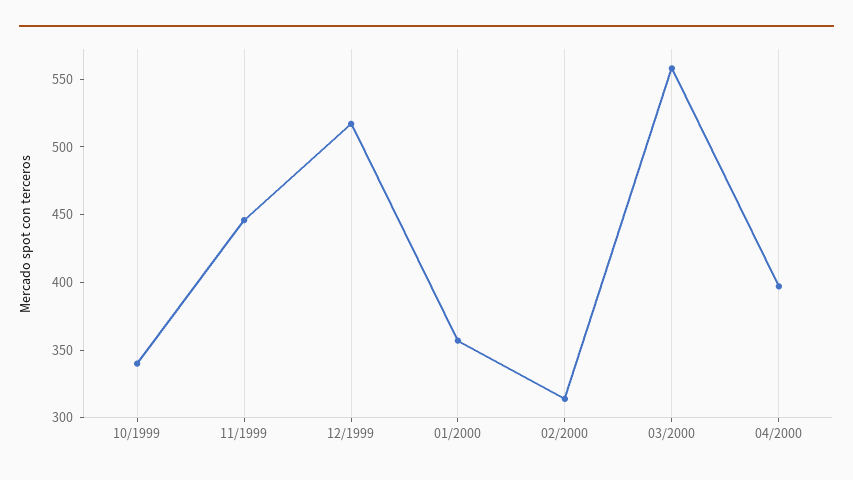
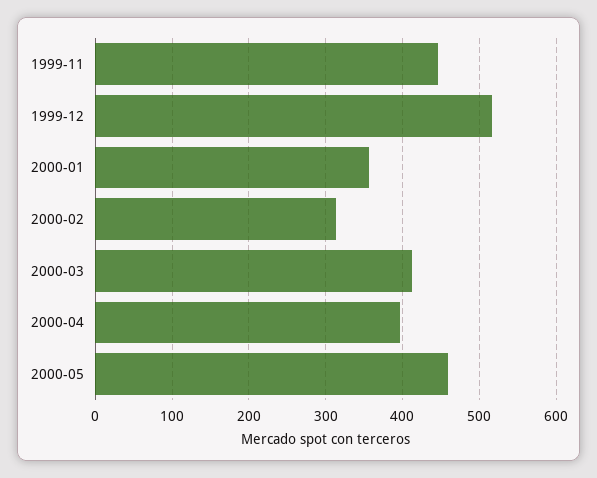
10/1999: 340 -> none
03/2000: 560 -> 410
2000-05: none -> 460

